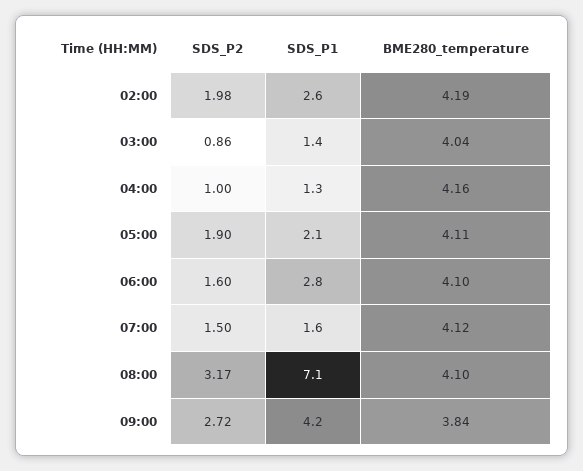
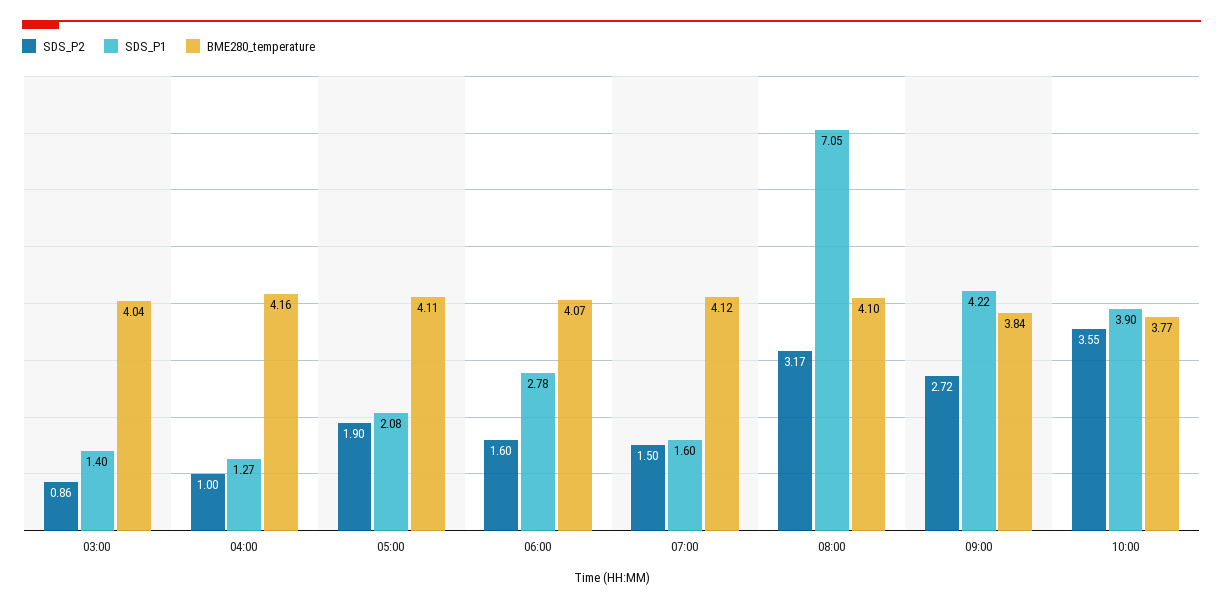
SDS_P2, 02:00: 1.98 -> none
SDS_P1, 02:00: 2.6 -> none
BME280_temperature, 02:00: 4.19 -> none
BME280_temperature, 06:00: 4.1 -> 4.07
SDS_P2, 10:00: none -> 3.55
SDS_P1, 10:00: none -> 3.9
BME280_temperature, 10:00: none -> 3.77

